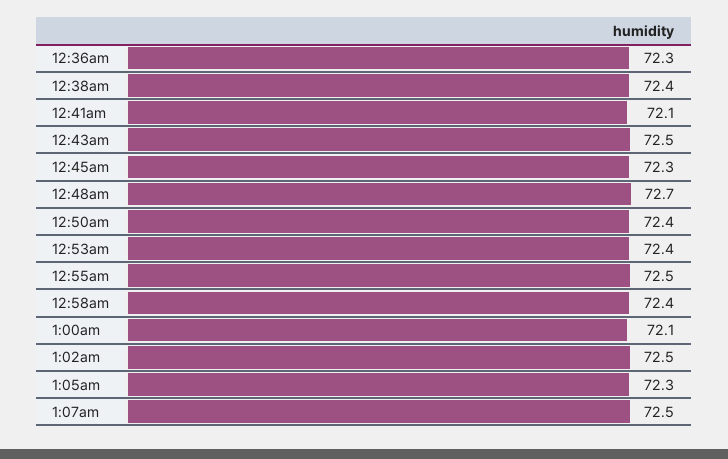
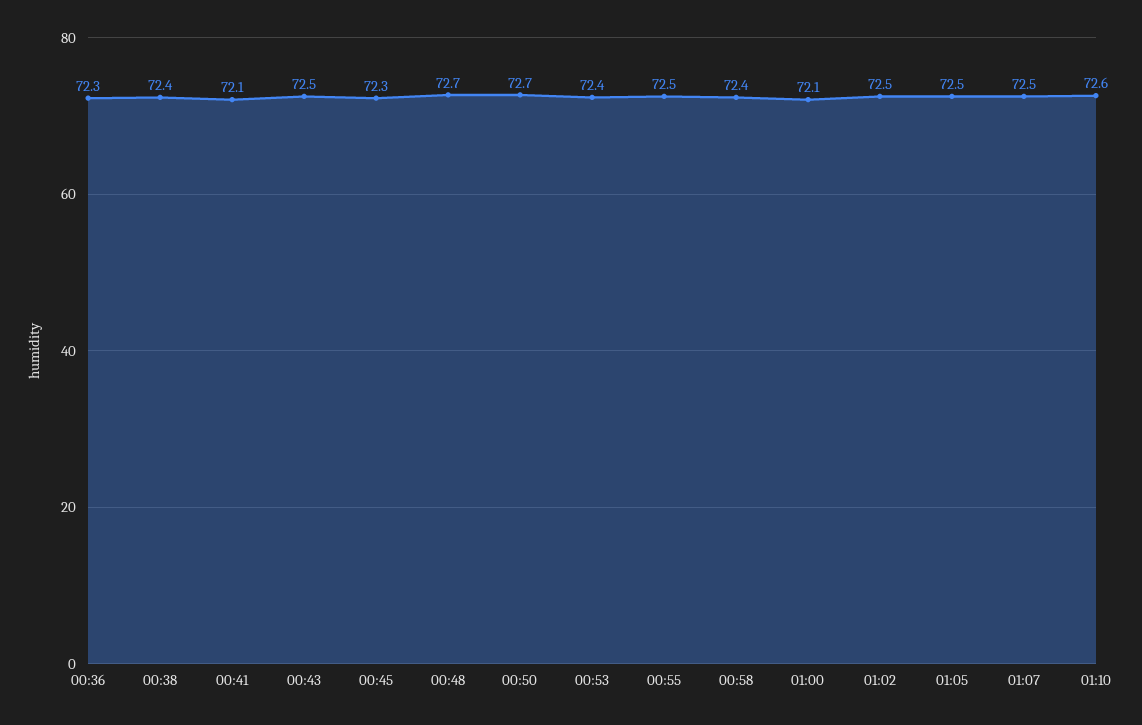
12:50am: 72.4 -> 72.7
1:05am: 72.3 -> 72.5
01:10: none -> 72.6

